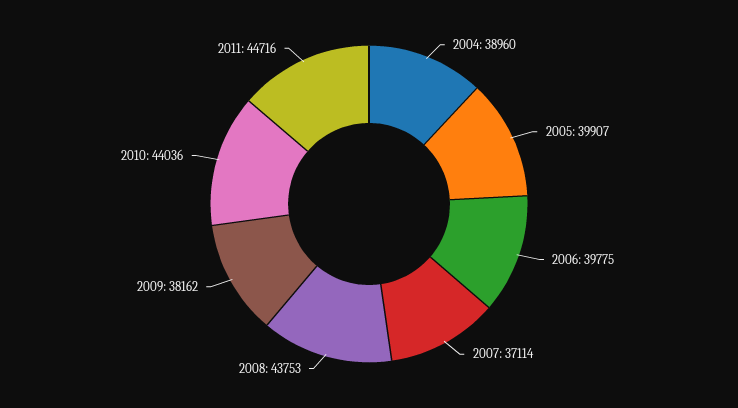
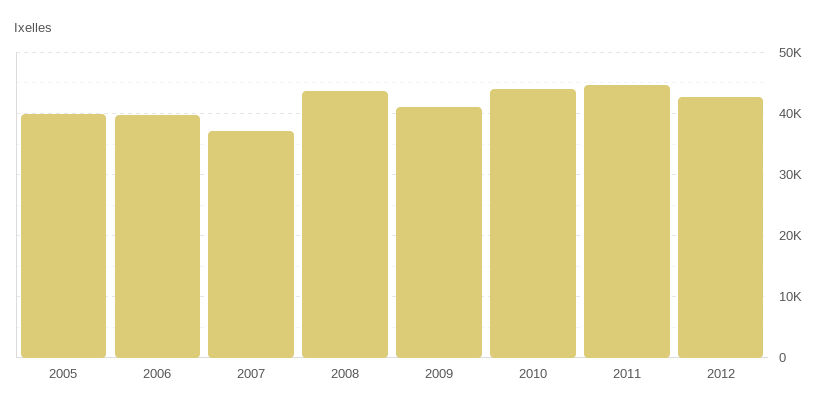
2004: 38960 -> none
2009: 38162 -> 41000
2012: none -> 43000

